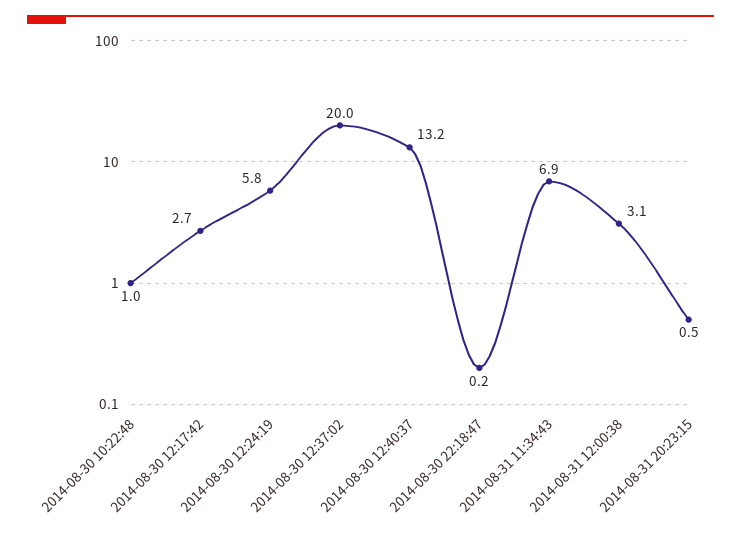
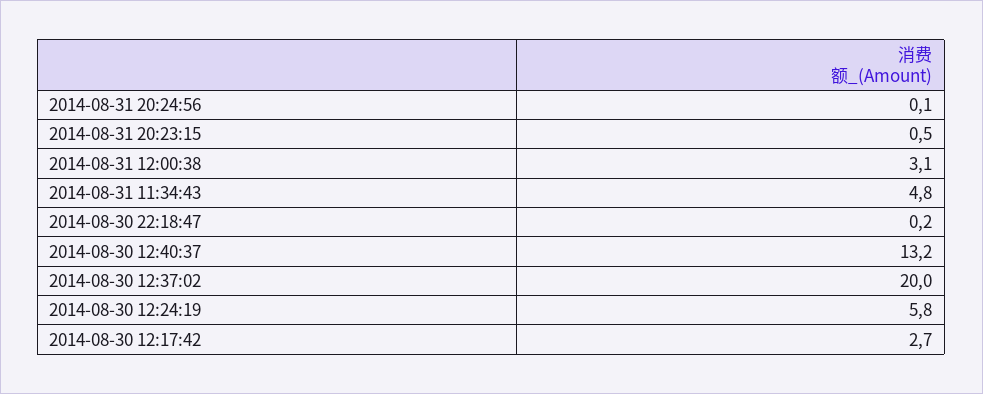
2014-08-30 10:22:48: 1 -> none
2014-08-31 11:34:43: 6.9 -> 4.8
2014-08-31 20:24:56: none -> 0.1

